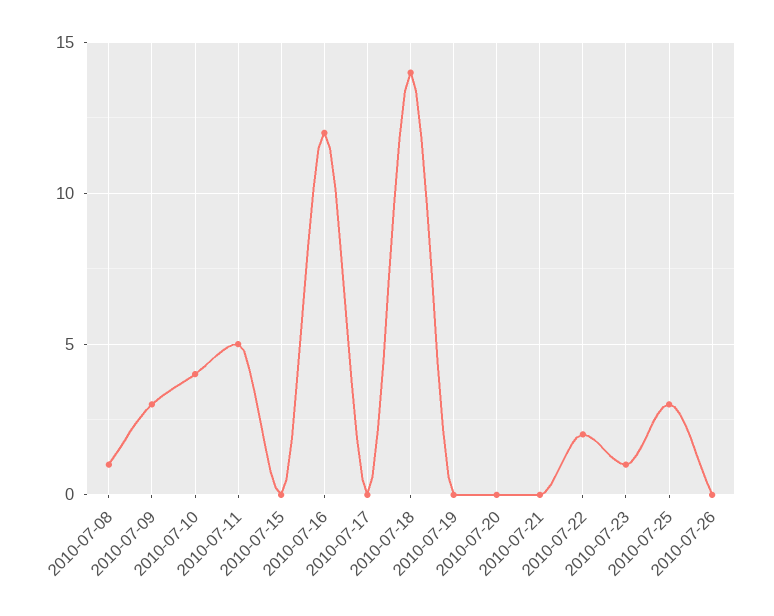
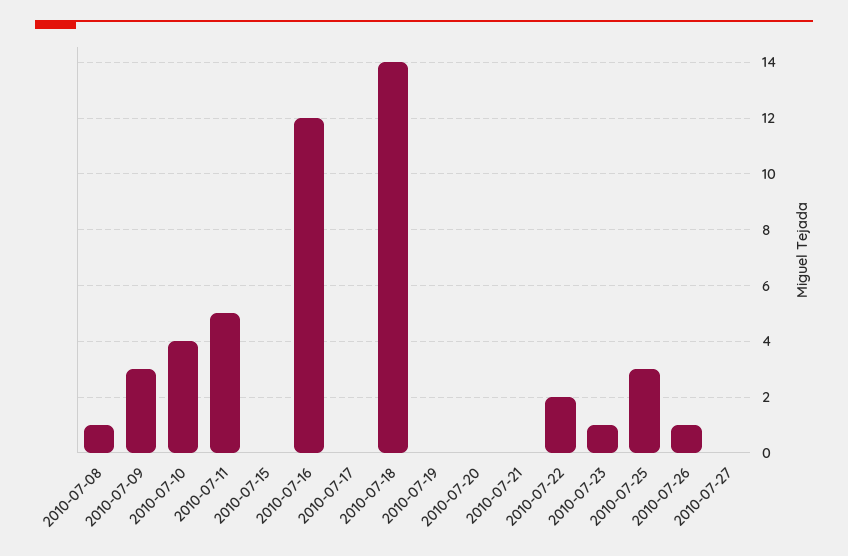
2010-07-26: 0 -> 1
2010-07-27: none -> 0

